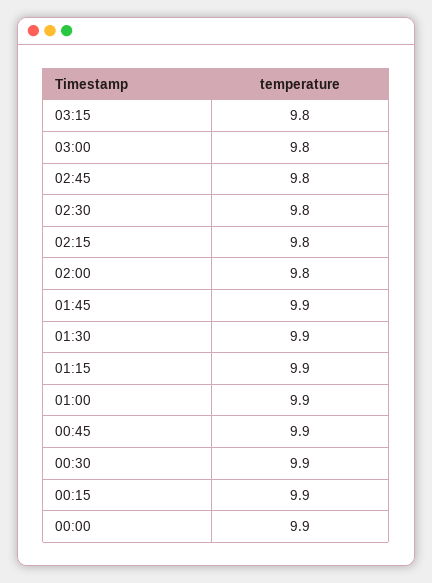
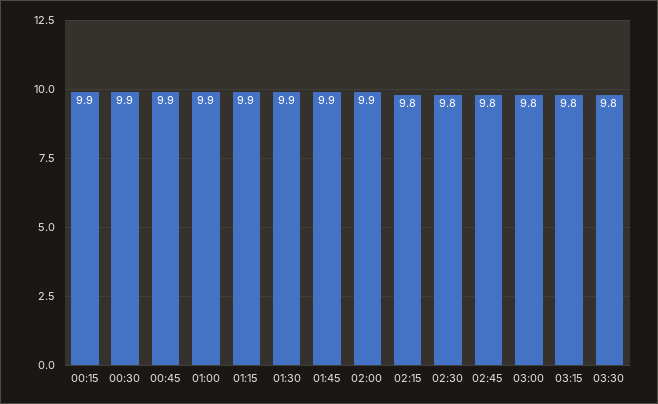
02:00: 9.8 -> 9.9
00:00: 9.9 -> none
03:30: none -> 9.8

